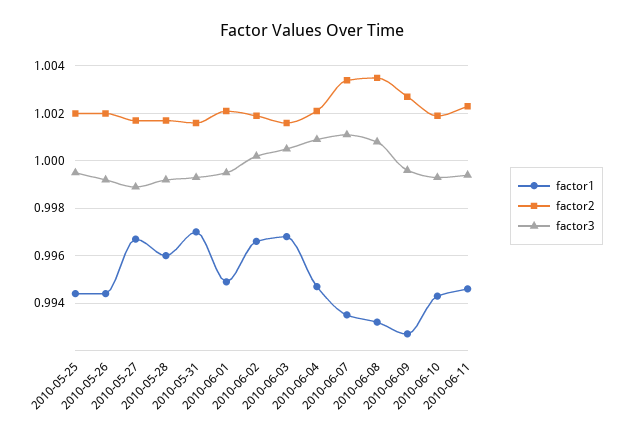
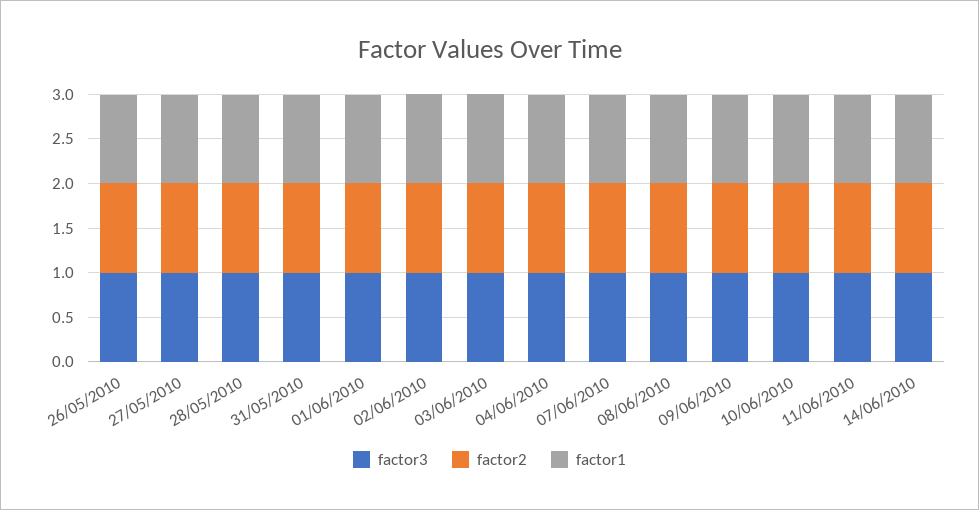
factor1, 2010-05-25: 0.9945 -> none
factor2, 2010-05-25: 1.002 -> none
factor3, 2010-05-25: 0.9995 -> none
factor3, 14/06/2010: none -> 1
factor2, 14/06/2010: none -> 1
factor1, 14/06/2010: none -> 1

